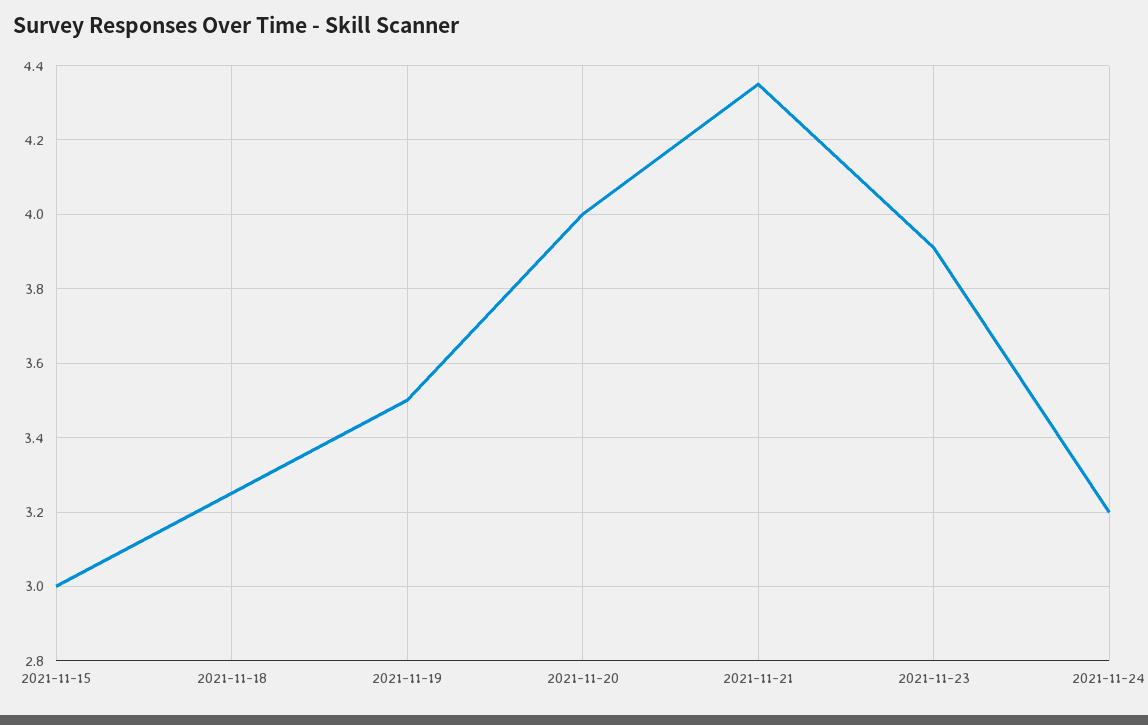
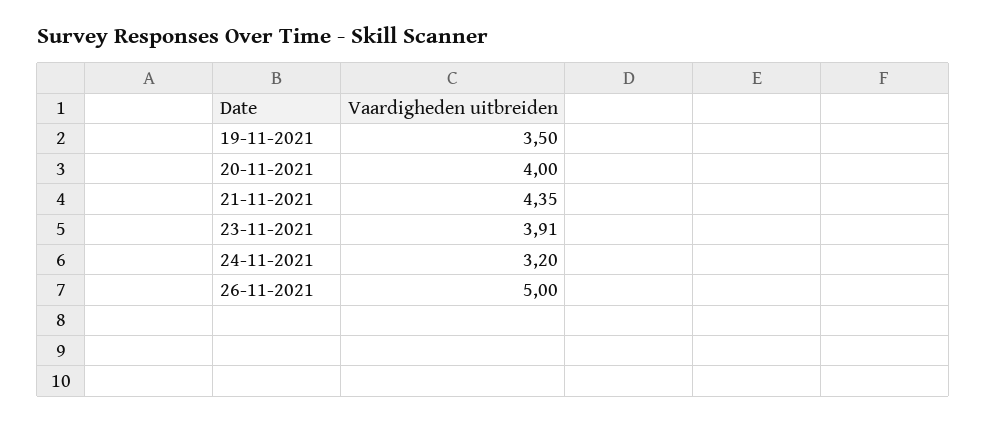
2021-11-15: 3 -> none
2021-11-18: 3.25 -> none
26-11-2021: none -> 5

